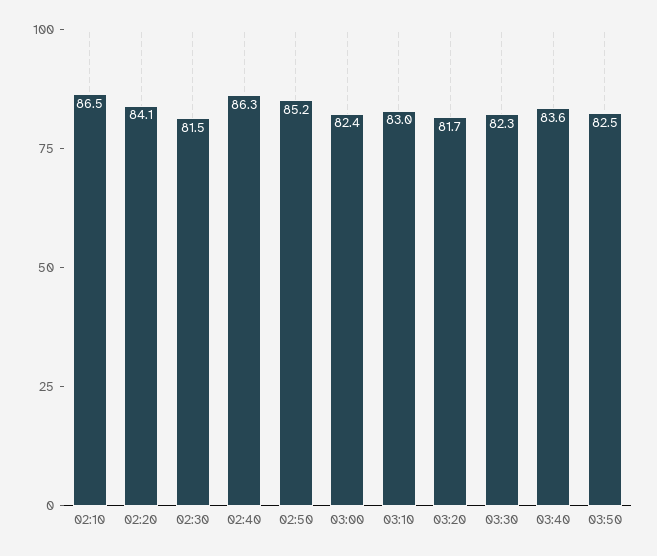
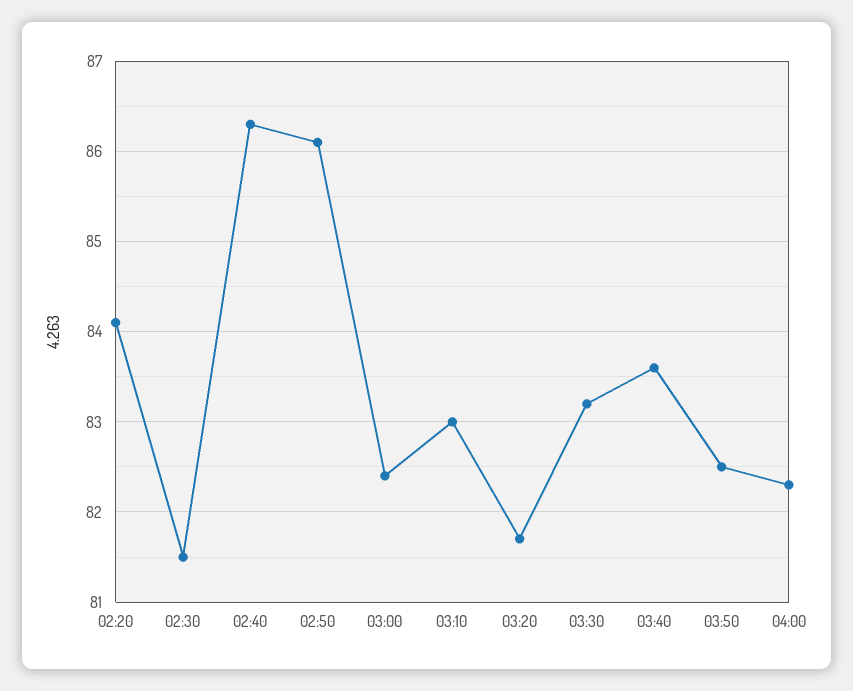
02:10: 86.5 -> none
02:50: 85.2 -> 86.1
03:30: 82.3 -> 83.2
04:00: none -> 82.3

